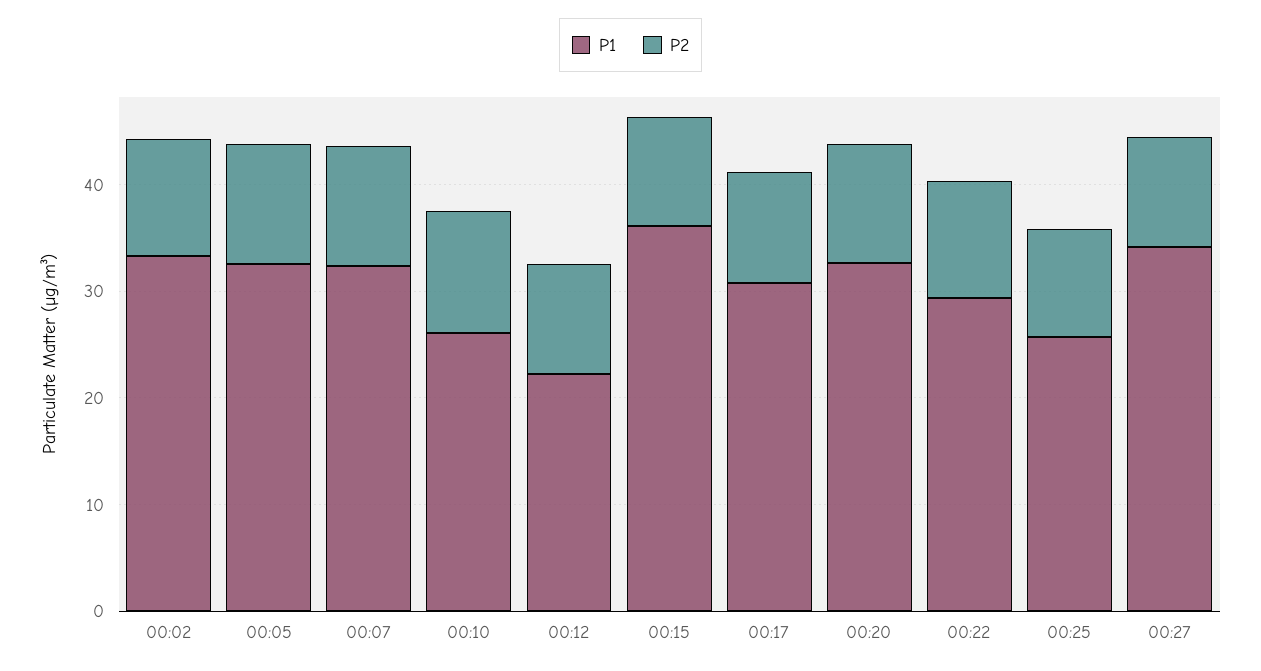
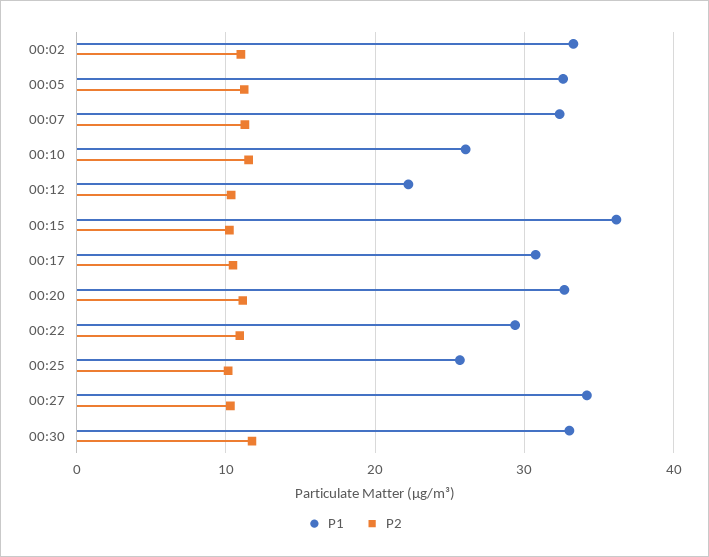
P1, 00:30: none -> 33
P2, 00:30: none -> 12

